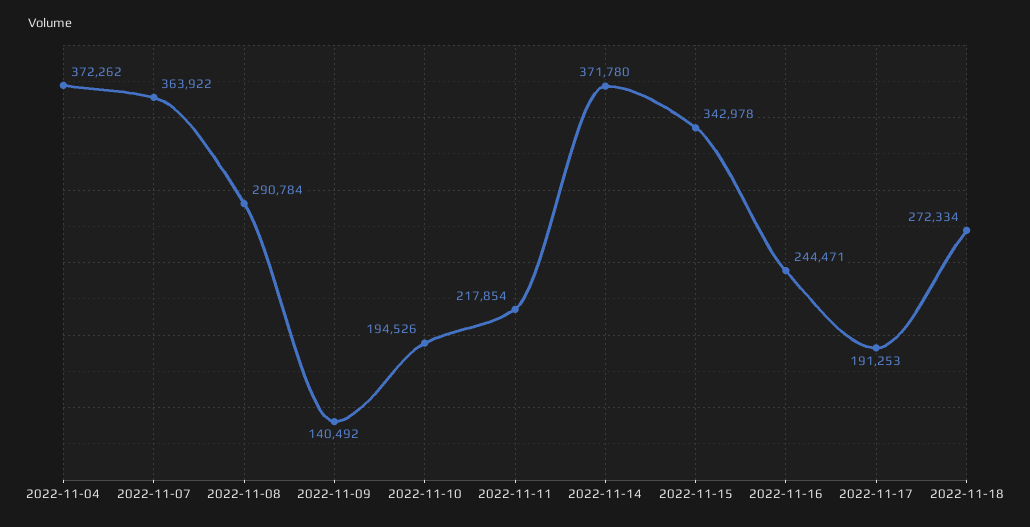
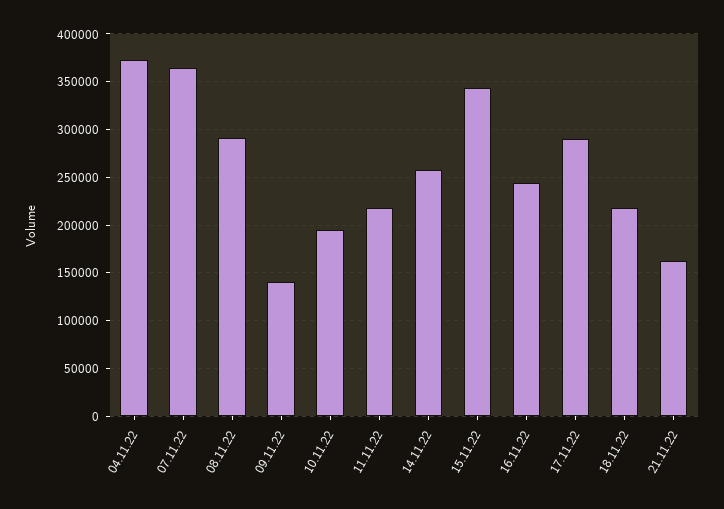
2022-11-14: 371780 -> 260000
2022-11-17: 191253 -> 290000
2022-11-18: 272334 -> 220000
21.11.22: none -> 160000

